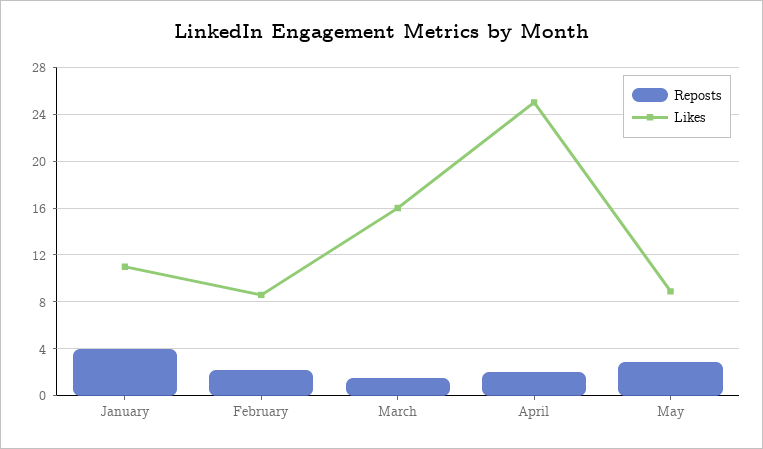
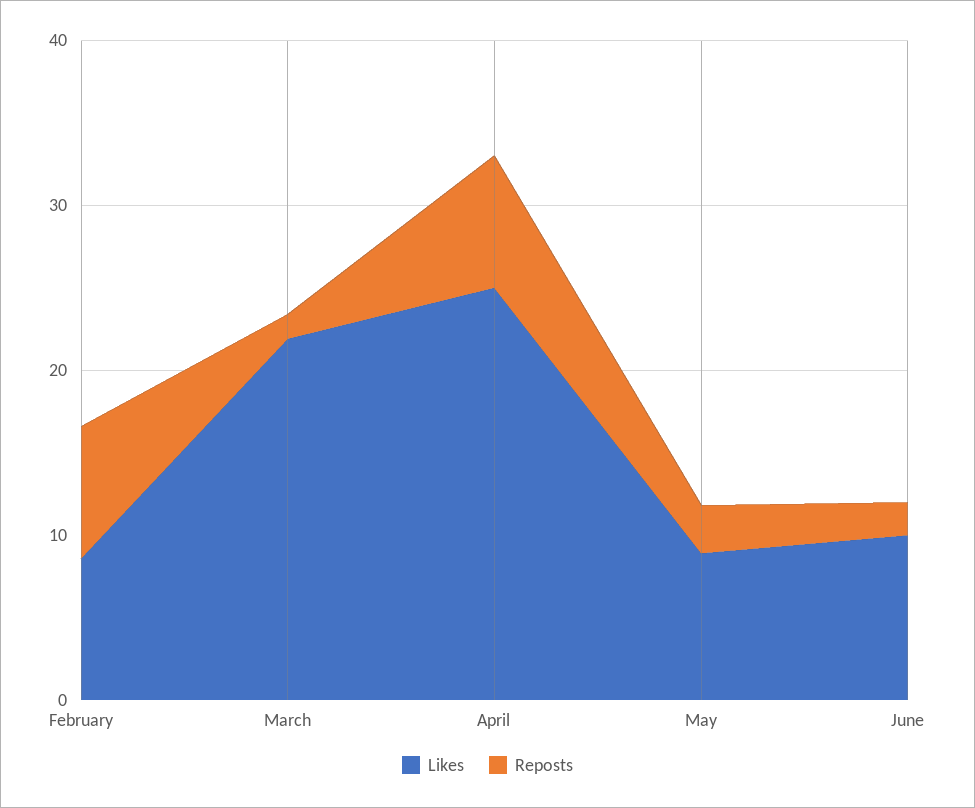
Reposts, January: 4 -> none
Likes, January: 11 -> none
Reposts, February: 2 -> 8
Likes, March: 16 -> 22
Reposts, April: 2 -> 8
Likes, June: none -> 10
Reposts, June: none -> 2

